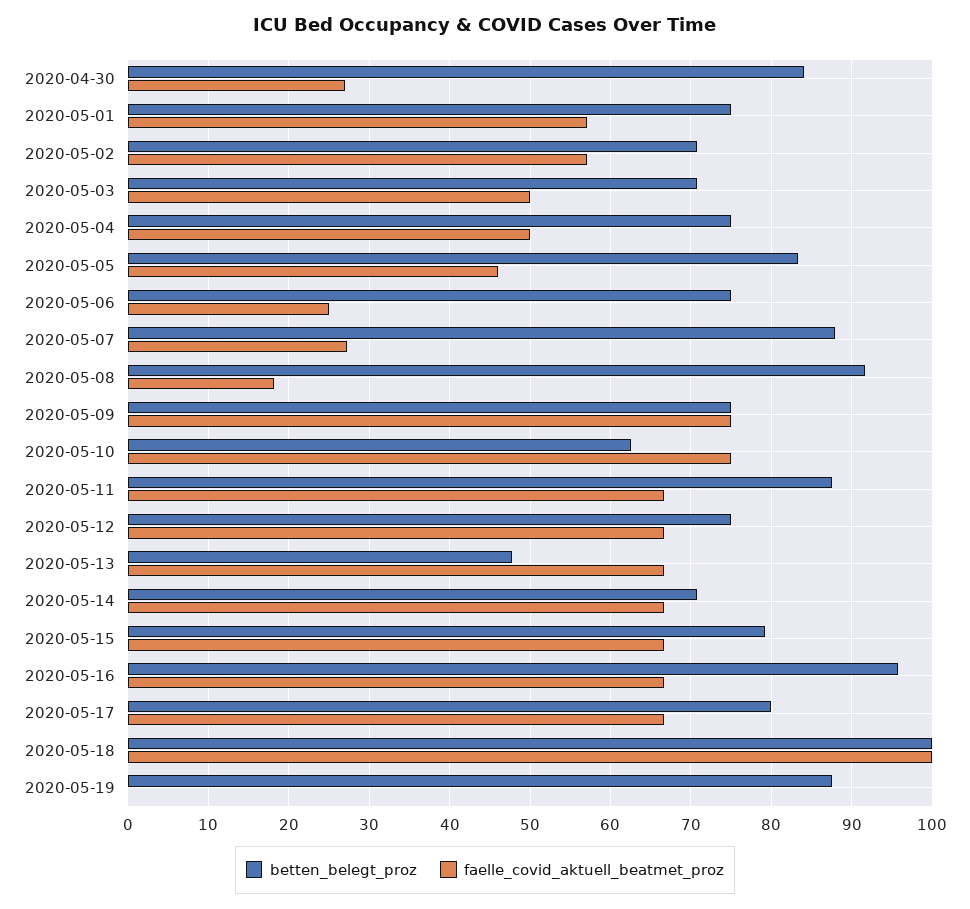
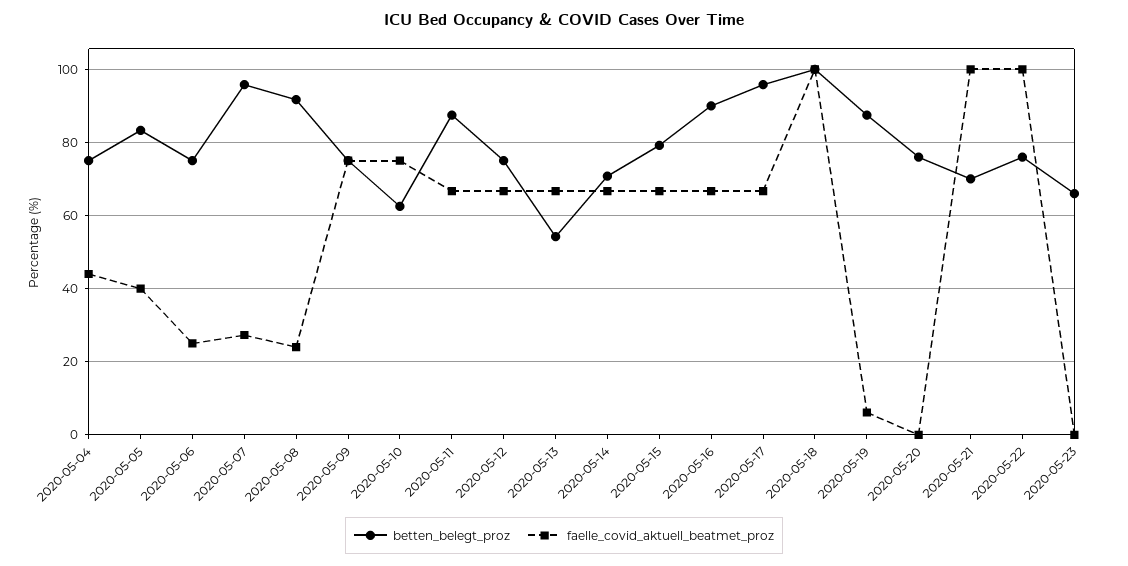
betten_belegt_proz, 2020-04-30: 84 -> none
faelle_covid_aktuell_beatmet_proz, 2020-04-30: 27 -> none
betten_belegt_proz, 2020-05-01: 75 -> none
faelle_covid_aktuell_beatmet_proz, 2020-05-01: 57 -> none
betten_belegt_proz, 2020-05-02: 71 -> none
faelle_covid_aktuell_beatmet_proz, 2020-05-02: 57 -> none
betten_belegt_proz, 2020-05-03: 71 -> none
faelle_covid_aktuell_beatmet_proz, 2020-05-03: 50 -> none
faelle_covid_aktuell_beatmet_proz, 2020-05-04: 50 -> 44
faelle_covid_aktuell_beatmet_proz, 2020-05-05: 46 -> 40
betten_belegt_proz, 2020-05-07: 88 -> 96
faelle_covid_aktuell_beatmet_proz, 2020-05-08: 18 -> 24
betten_belegt_proz, 2020-05-13: 48 -> 54
betten_belegt_proz, 2020-05-16: 96 -> 90
betten_belegt_proz, 2020-05-17: 80 -> 96
faelle_covid_aktuell_beatmet_proz, 2020-05-19: 0 -> 6
betten_belegt_proz, 2020-05-20: none -> 76
faelle_covid_aktuell_beatmet_proz, 2020-05-20: none -> 0
betten_belegt_proz, 2020-05-21: none -> 70
faelle_covid_aktuell_beatmet_proz, 2020-05-21: none -> 100
betten_belegt_proz, 2020-05-22: none -> 76
faelle_covid_aktuell_beatmet_proz, 2020-05-22: none -> 100
betten_belegt_proz, 2020-05-23: none -> 66
faelle_covid_aktuell_beatmet_proz, 2020-05-23: none -> 0

